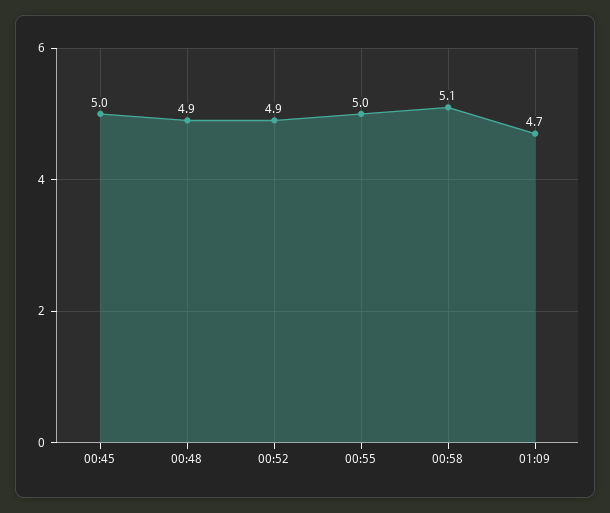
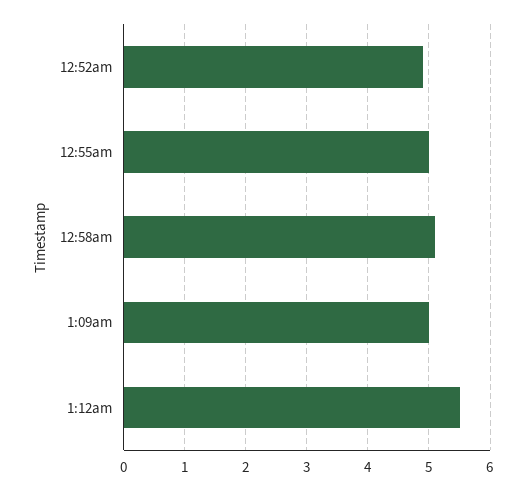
00:45: 5 -> none
00:48: 4.9 -> none
01:09: 4.7 -> 5
1:12am: none -> 5.5

